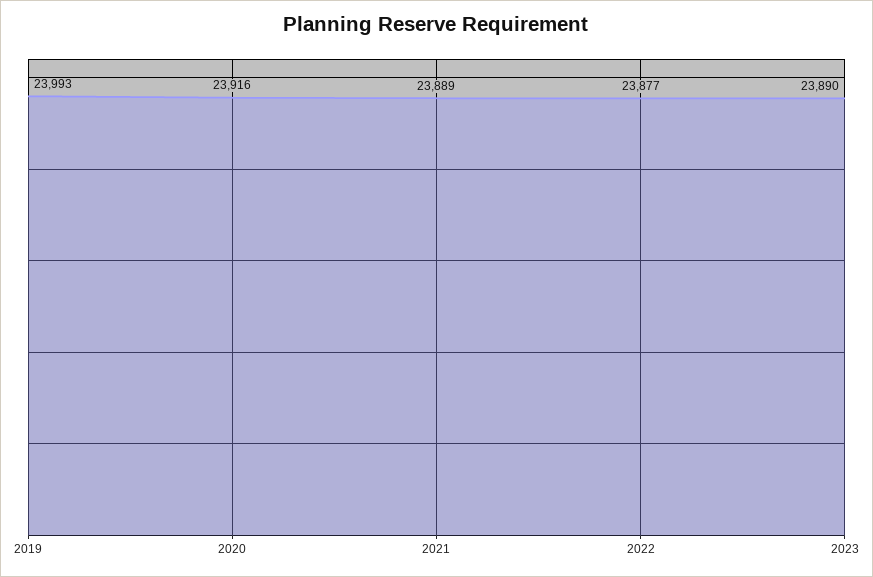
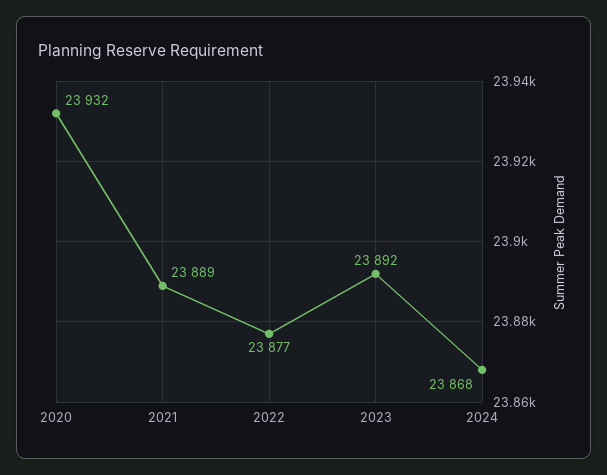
2019: 23993 -> none
2020: 23916 -> 23932
2023: 23890 -> 23892
2024: none -> 23868

